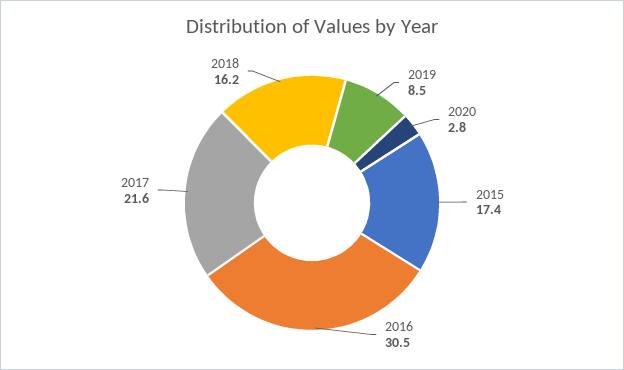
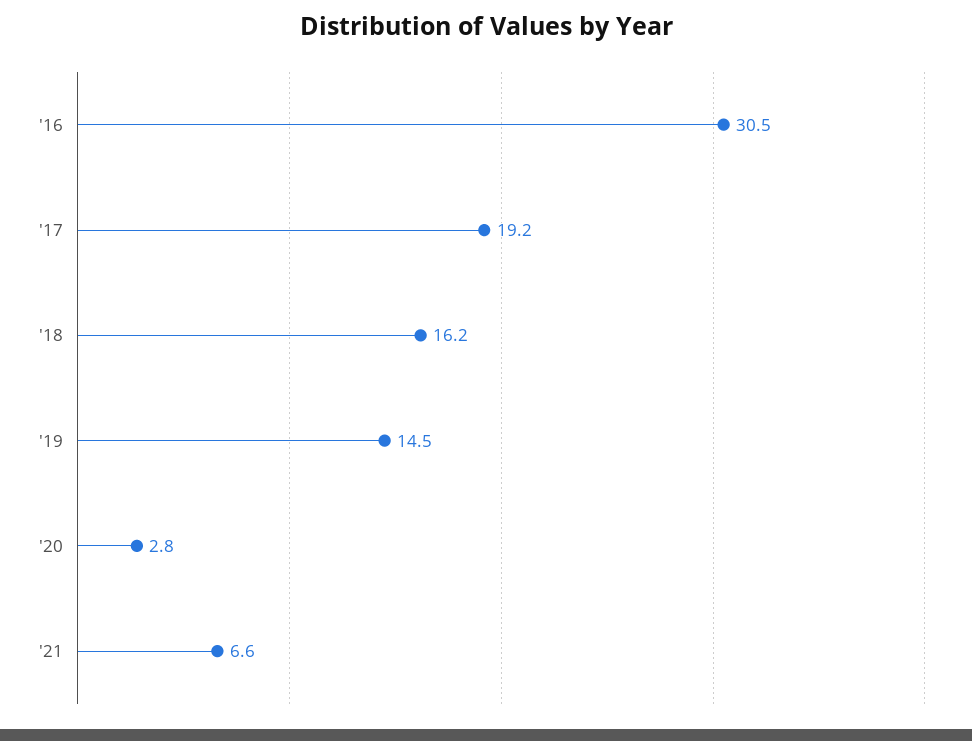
2019: 8.5 -> 14.5
2015: 17.4 -> none
2017: 21.6 -> 19.2
'21: none -> 6.6

